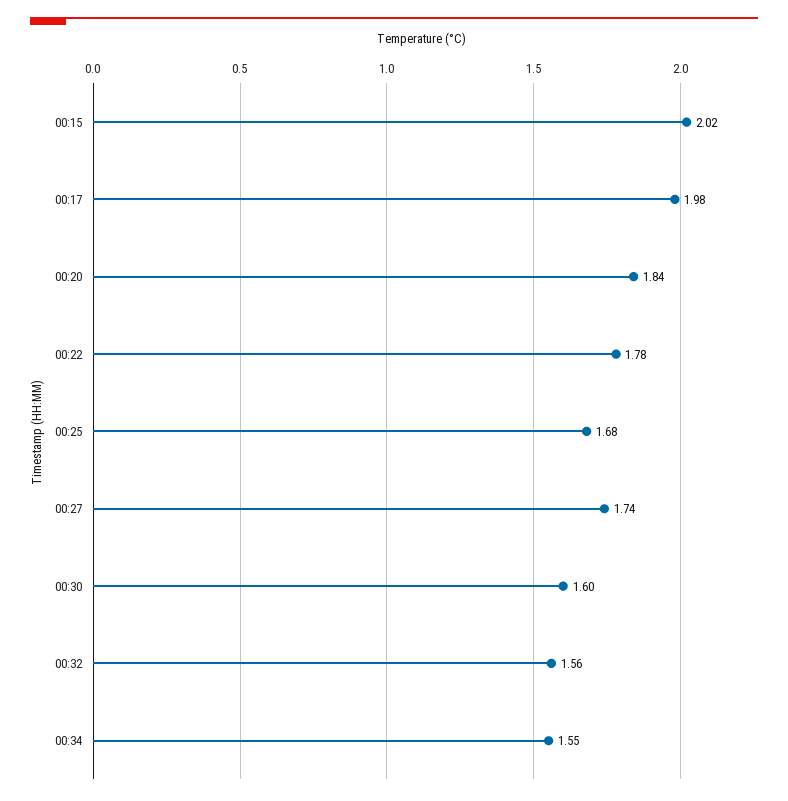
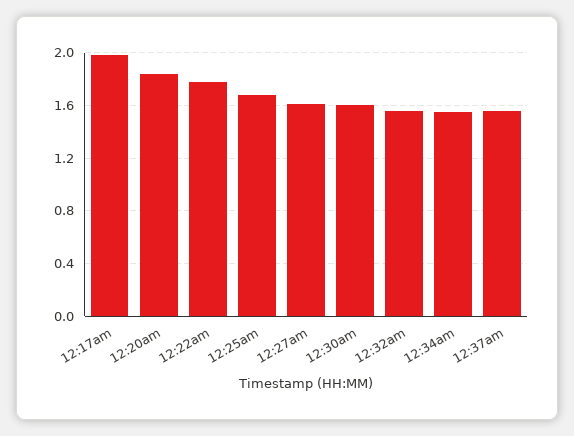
00:15: 2.02 -> none
00:27: 1.74 -> 1.6
12:37am: none -> 1.55

